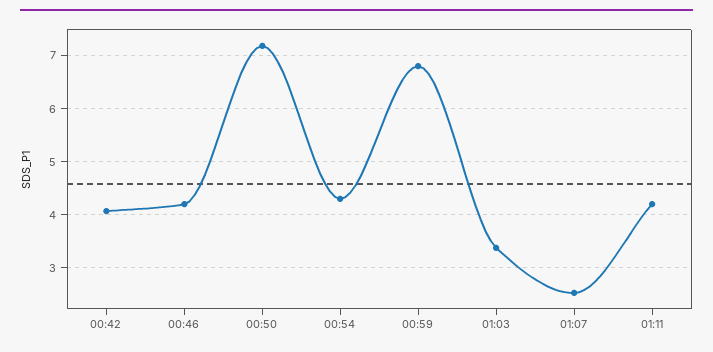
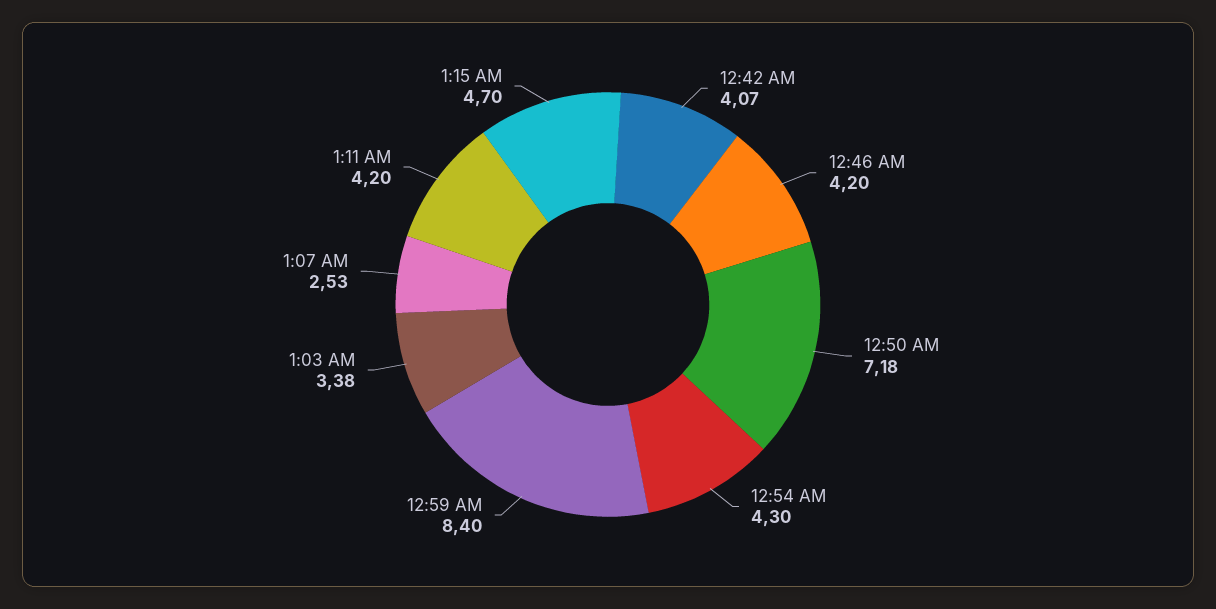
00:59: 6.8 -> 8.4
1:15 AM: none -> 4.7

